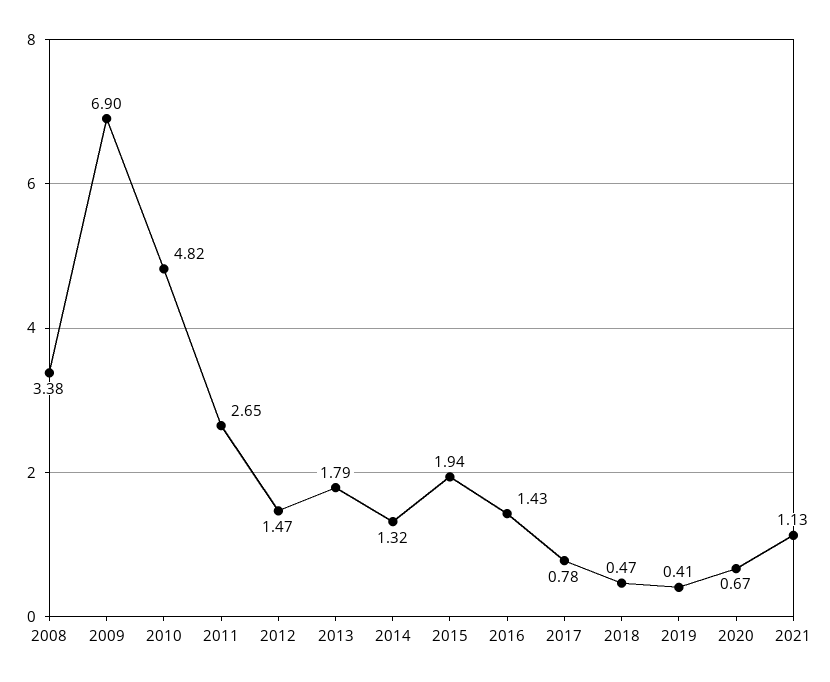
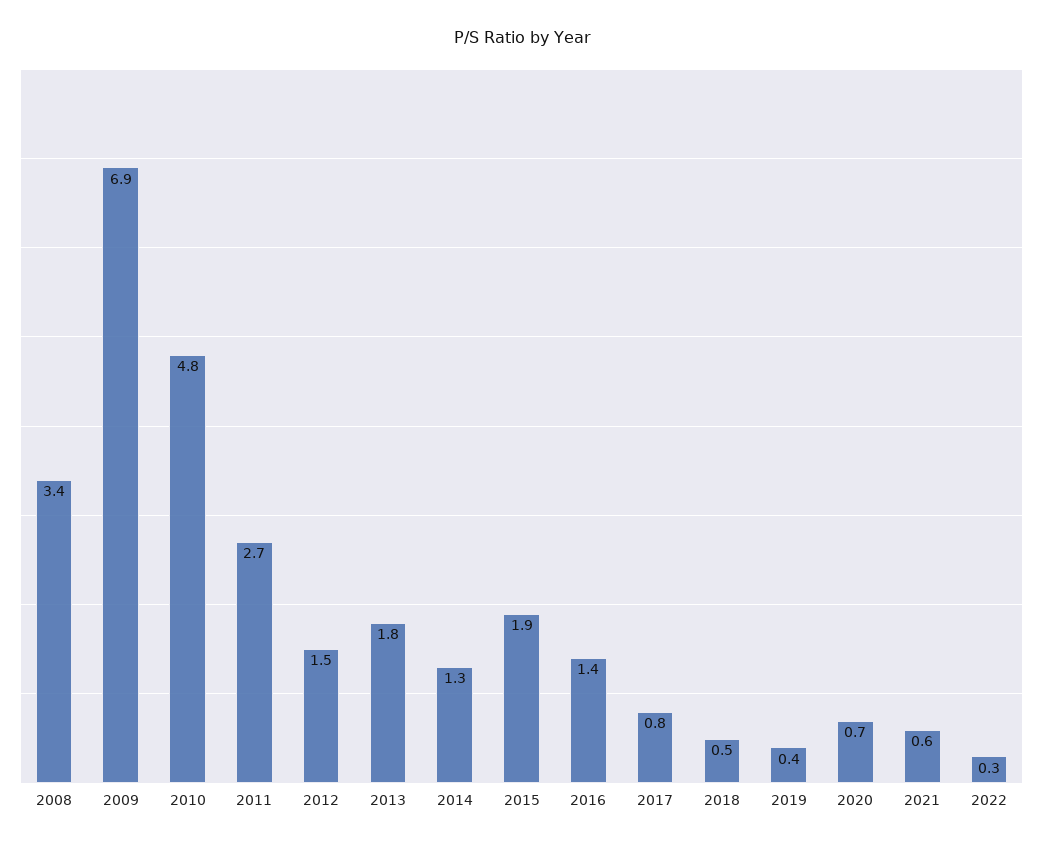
2021: 1.13 -> 0.6
2022: none -> 0.3

